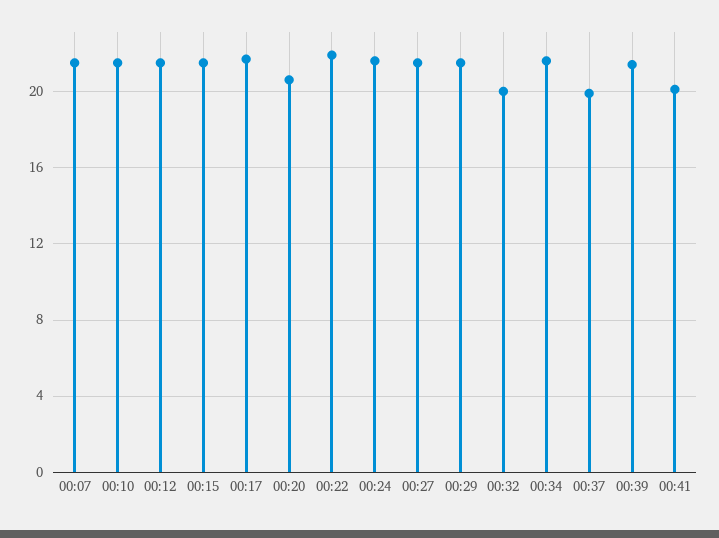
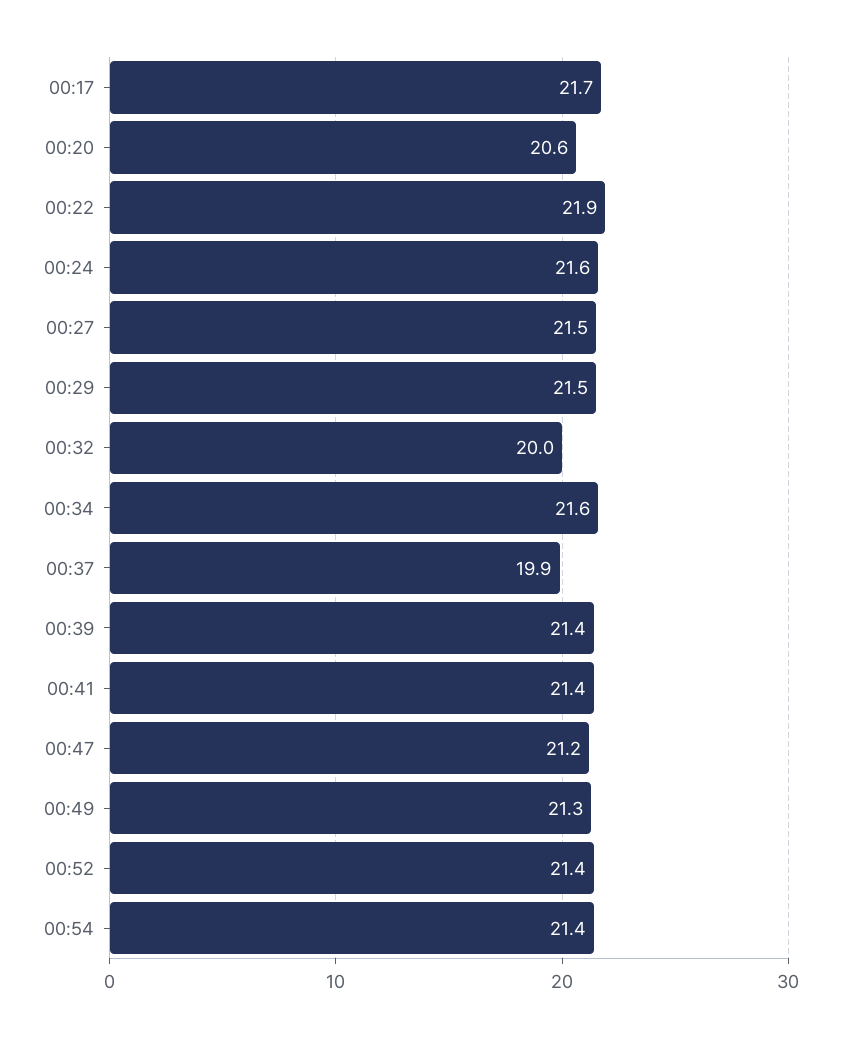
00:07: 21.5 -> none
00:10: 21.5 -> none
00:12: 21.5 -> none
00:15: 21.5 -> none
00:41: 20 -> 21.4
00:47: none -> 21.2
00:49: none -> 21.3
00:52: none -> 21.4
00:54: none -> 21.4

